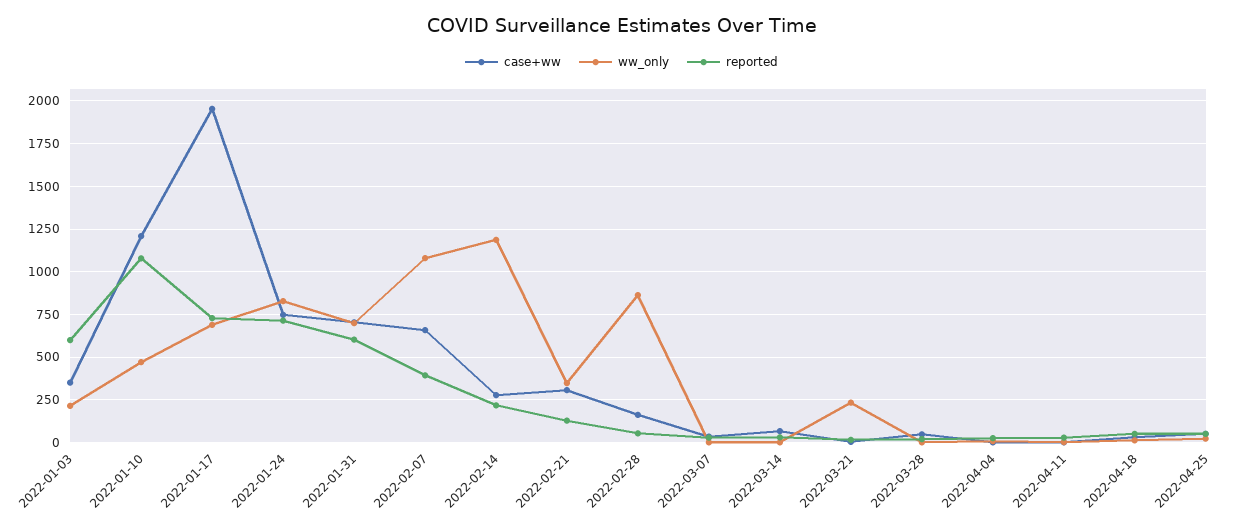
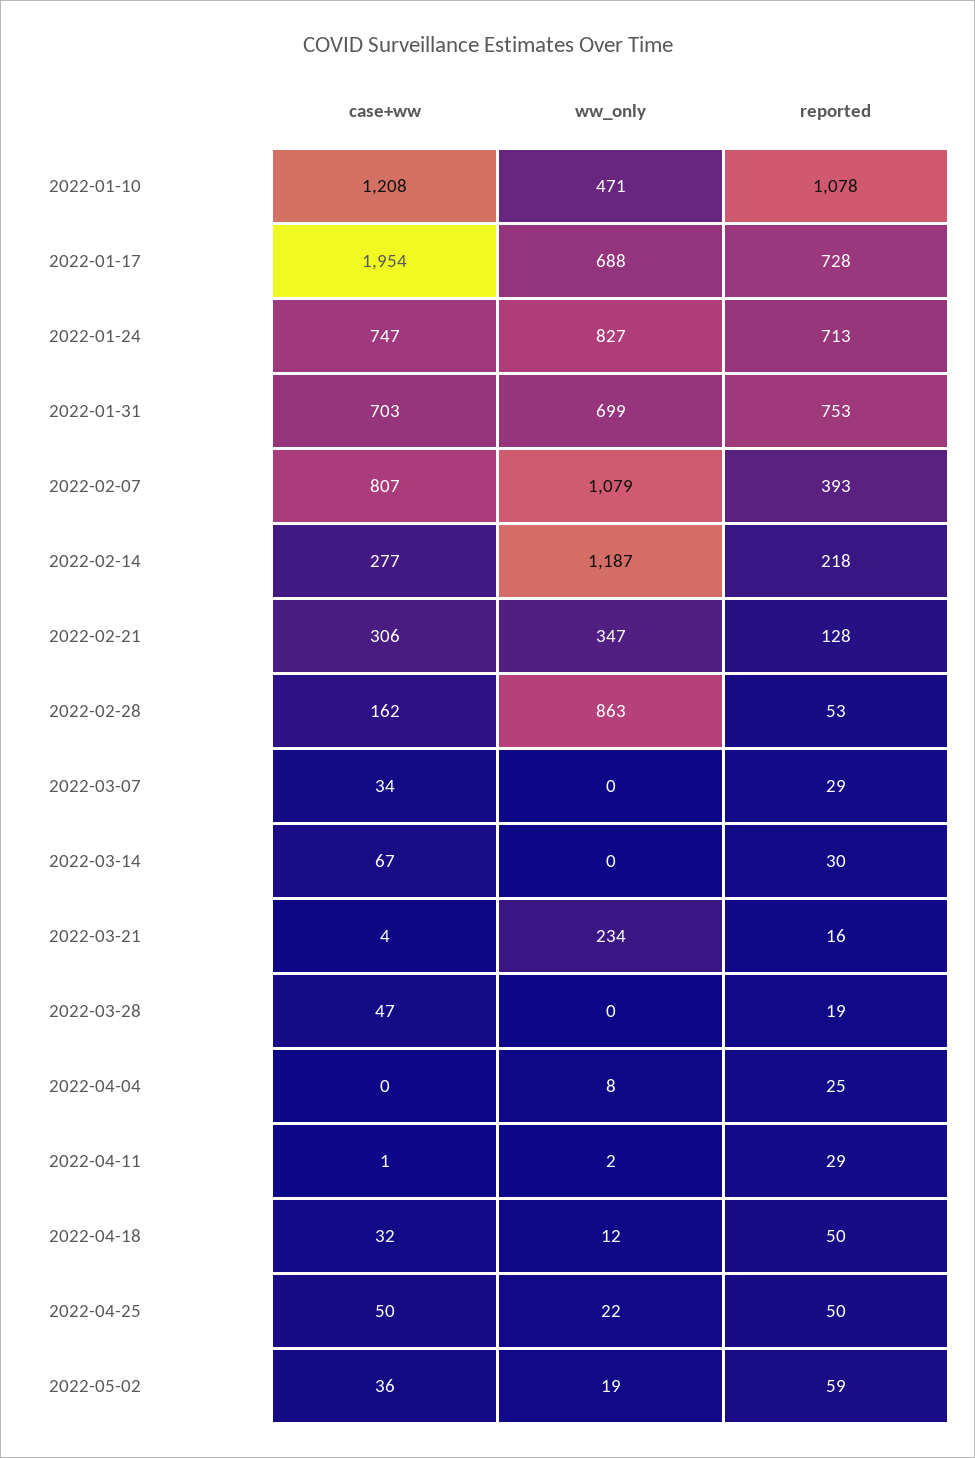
case+ww, 2022-01-03: 350 -> none
ww_only, 2022-01-03: 200 -> none
reported, 2022-01-03: 600 -> none
reported, 2022-01-31: 600 -> 753
case+ww, 2022-02-07: 650 -> 807
case+ww, 2022-05-02: none -> 36
ww_only, 2022-05-02: none -> 19
reported, 2022-05-02: none -> 59

